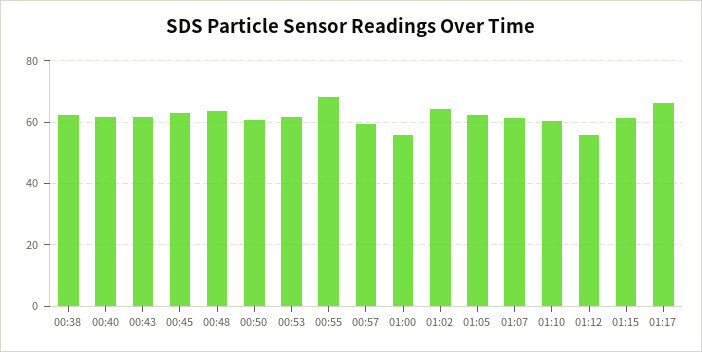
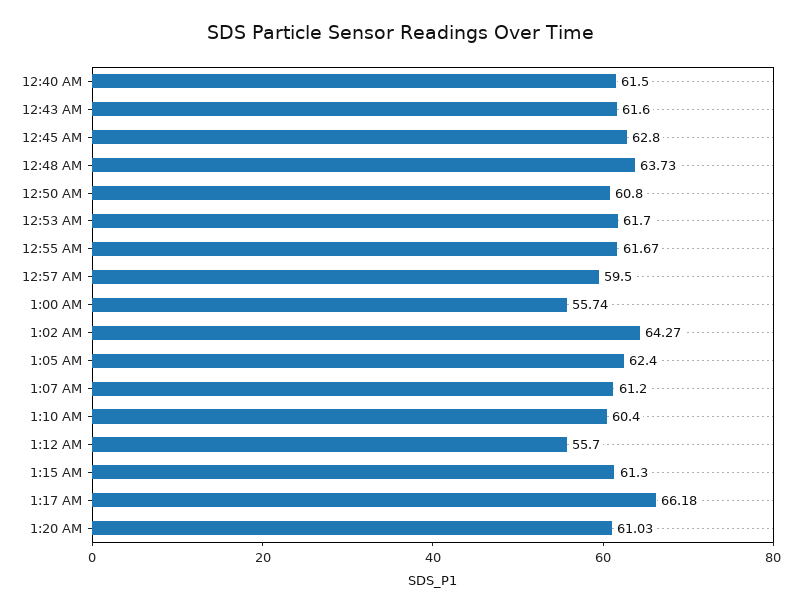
00:38: 62 -> none
00:55: 68 -> 61.67
1:20 AM: none -> 61.03

